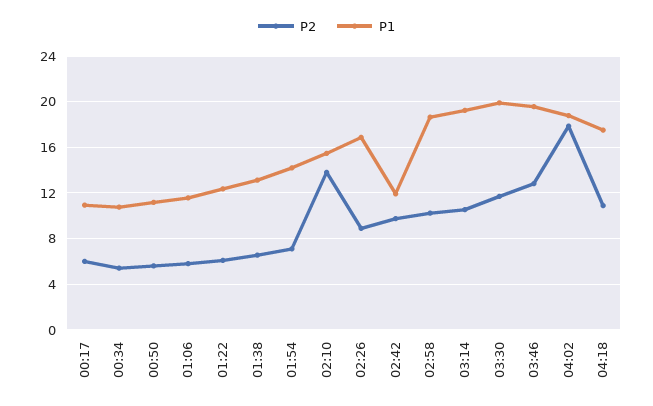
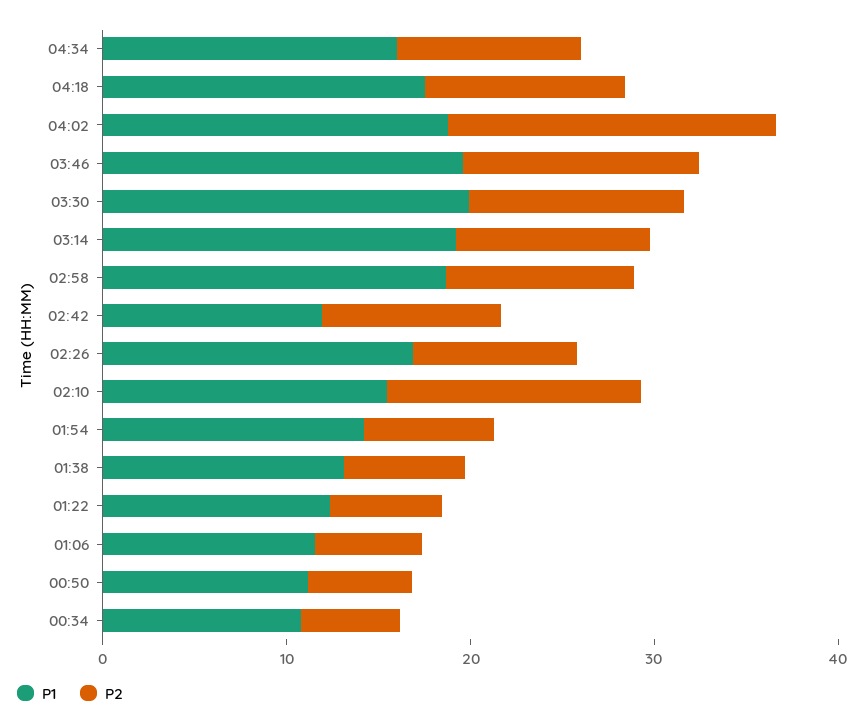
P2, 00:17: 6 -> none
P1, 00:17: 11 -> none
P1, 04:34: none -> 16
P2, 04:34: none -> 10

